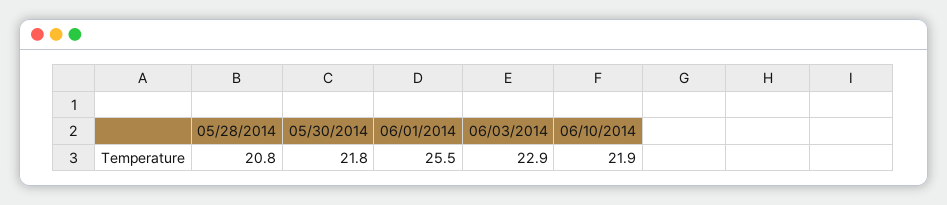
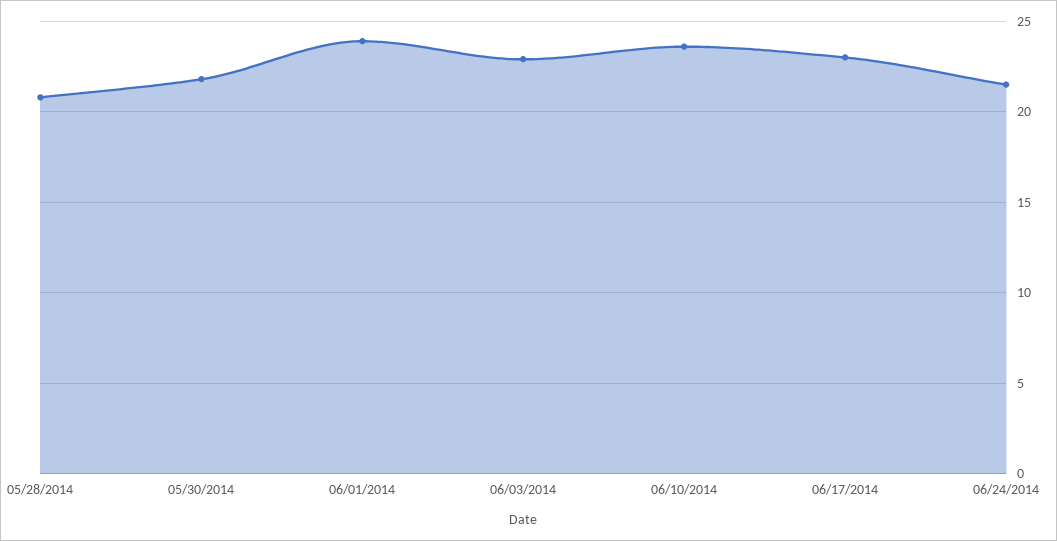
06/01/2014: 25.5 -> 24
06/10/2014: 21.9 -> 23.5
06/17/2014: none -> 23
06/24/2014: none -> 21.5

